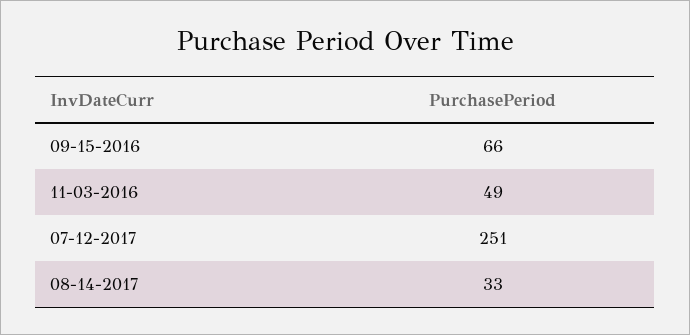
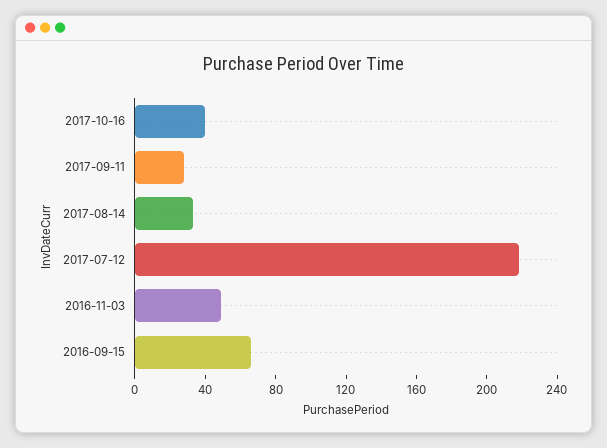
07-12-2017: 251 -> 220
2017-10-16: none -> 40
2017-09-11: none -> 30

